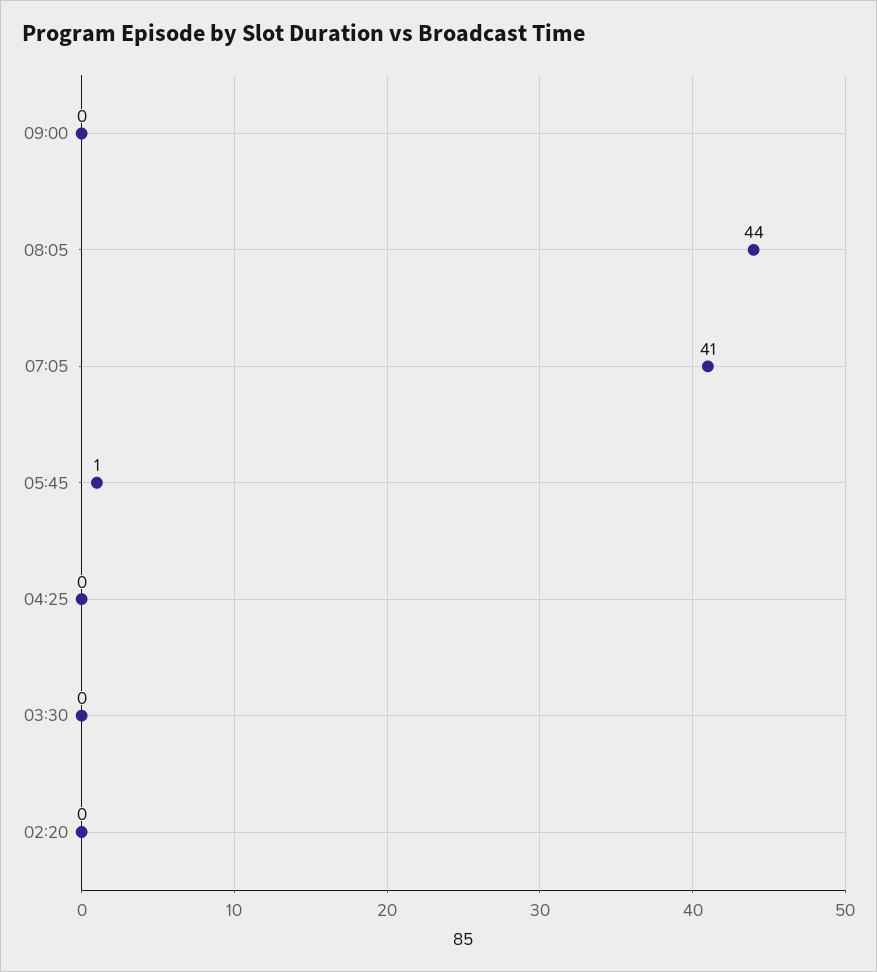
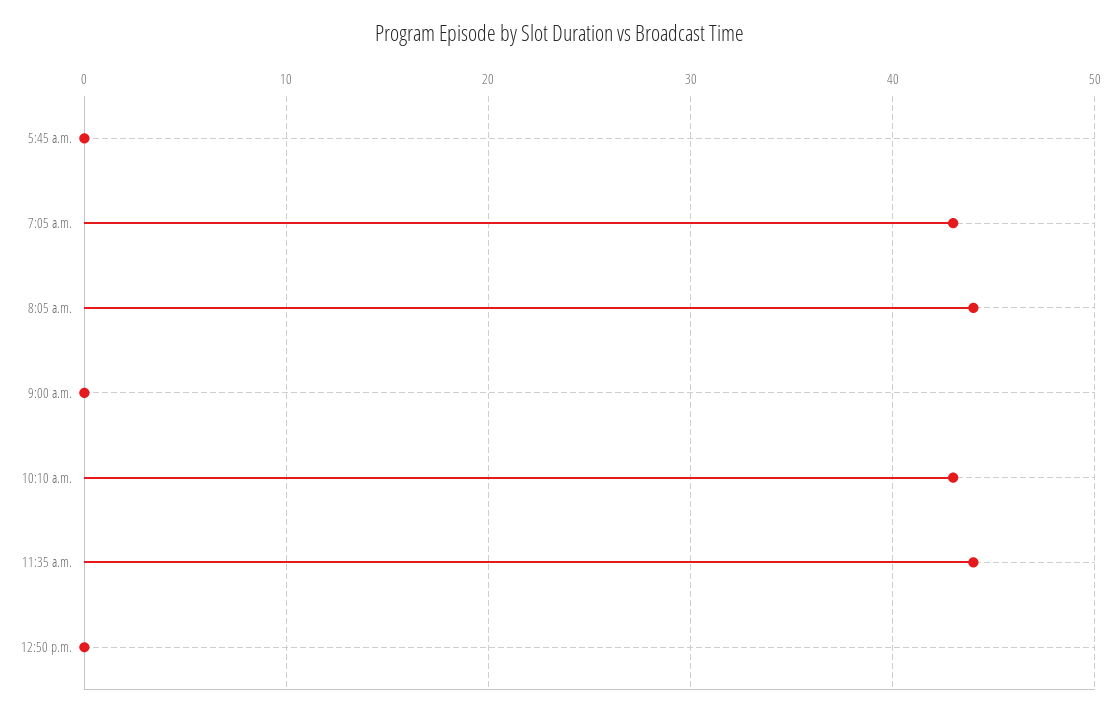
07:05: 41 -> 43
05:45: 1 -> 0
04:25: 0 -> none
03:30: 0 -> none
02:20: 0 -> none
10:10 a.m.: none -> 43
11:35 a.m.: none -> 44
12:50 p.m.: none -> 0

